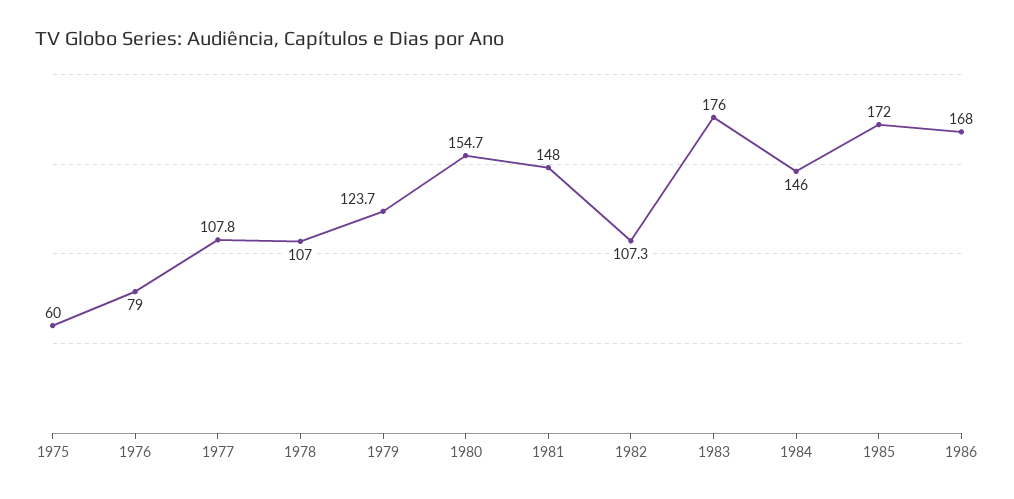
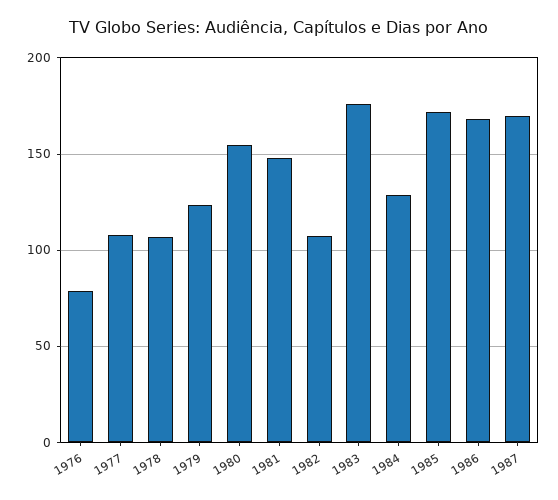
1975: 60 -> none
1984: 146 -> 130
1987: none -> 170

